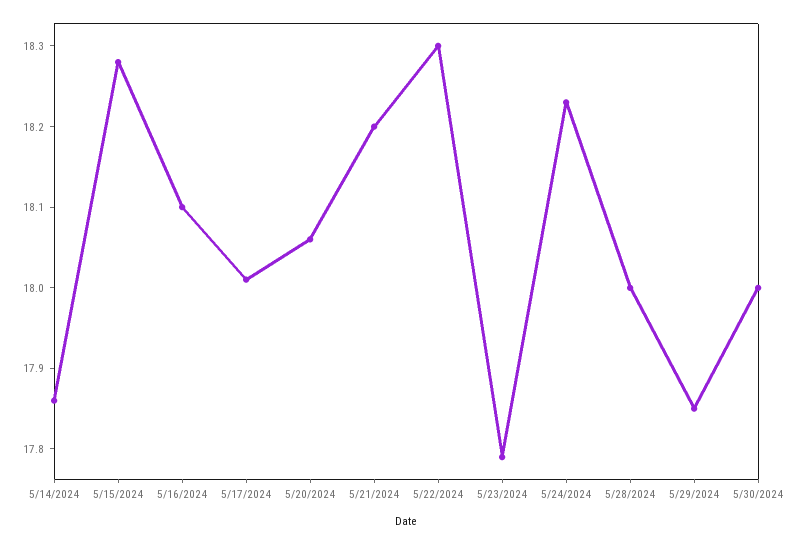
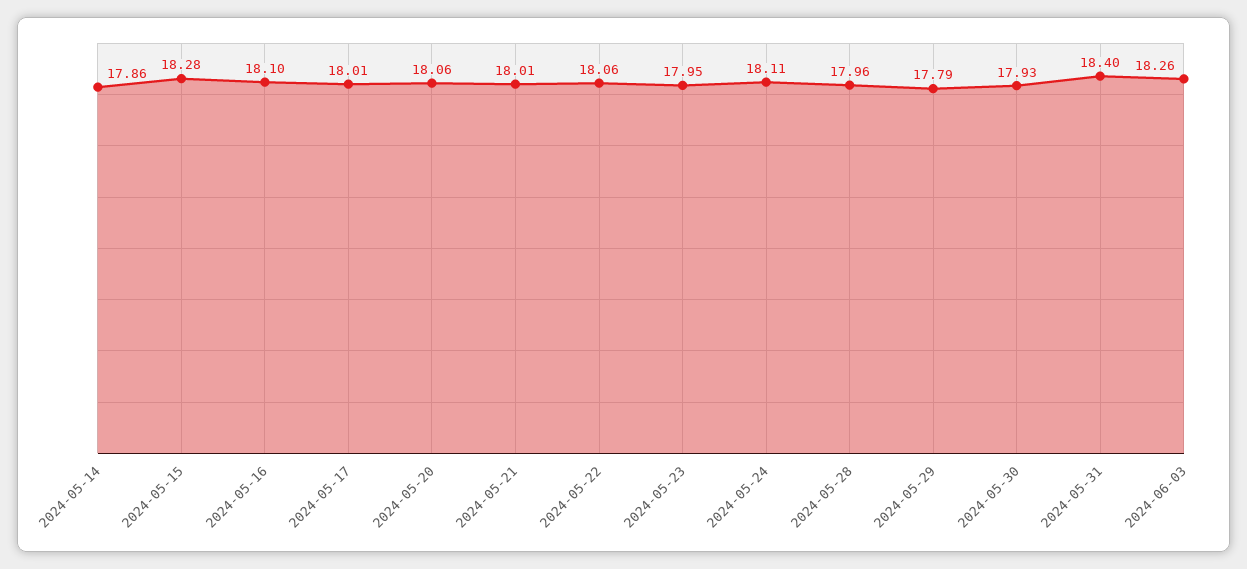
5/21/2024: 18.2 -> 18.01
5/22/2024: 18.3 -> 18.06
5/23/2024: 17.79 -> 17.95
5/24/2024: 18.23 -> 18.11
5/28/2024: 18 -> 17.96
5/29/2024: 17.85 -> 17.79
5/30/2024: 18 -> 17.93
2024-05-31: none -> 18.4
2024-06-03: none -> 18.26

